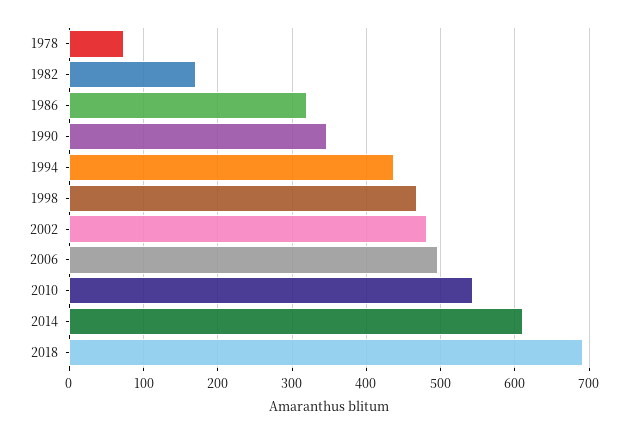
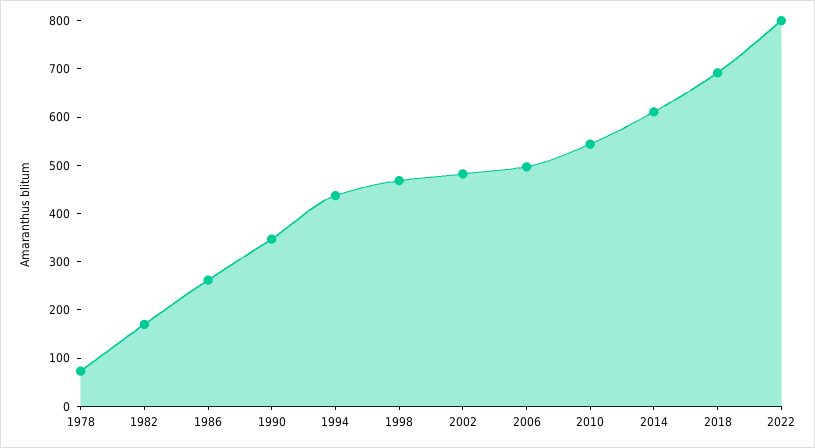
1986: 320 -> 260
2022: none -> 800

